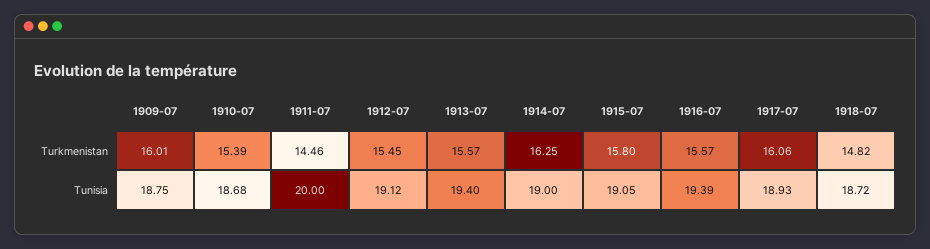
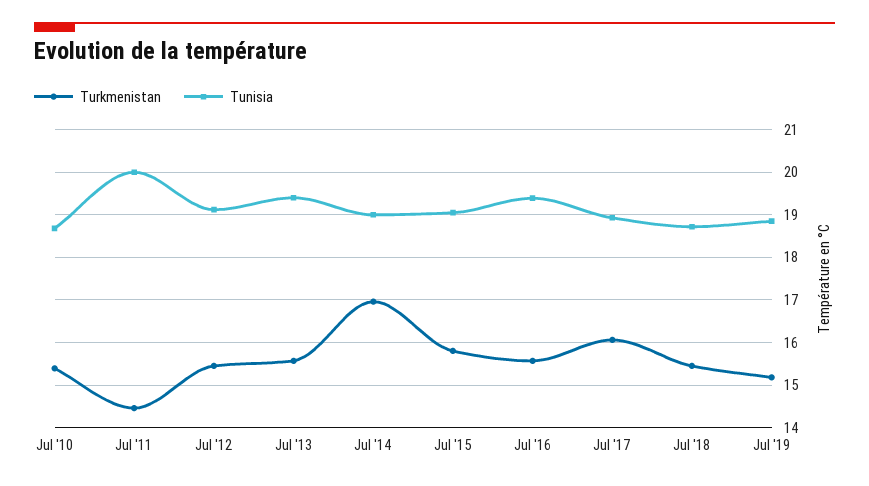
Turkmenistan, 1909-07: 16.01 -> none
Turkmenistan, 1914-07: 16.25 -> 17
Turkmenistan, 1918-07: 14.82 -> 15.4
Tunisia, 1909-07: 18.75 -> none
Turkmenistan, Jul '19: none -> 15.2
Tunisia, Jul '19: none -> 18.8

